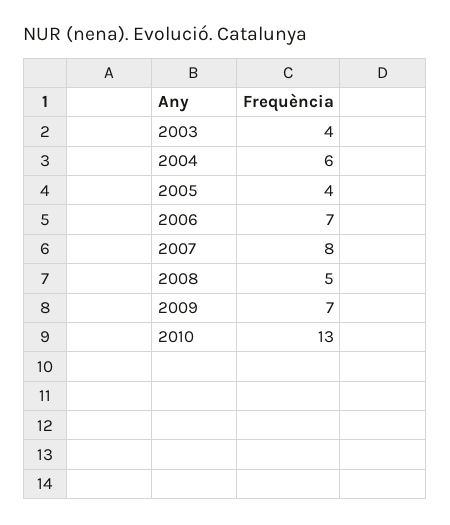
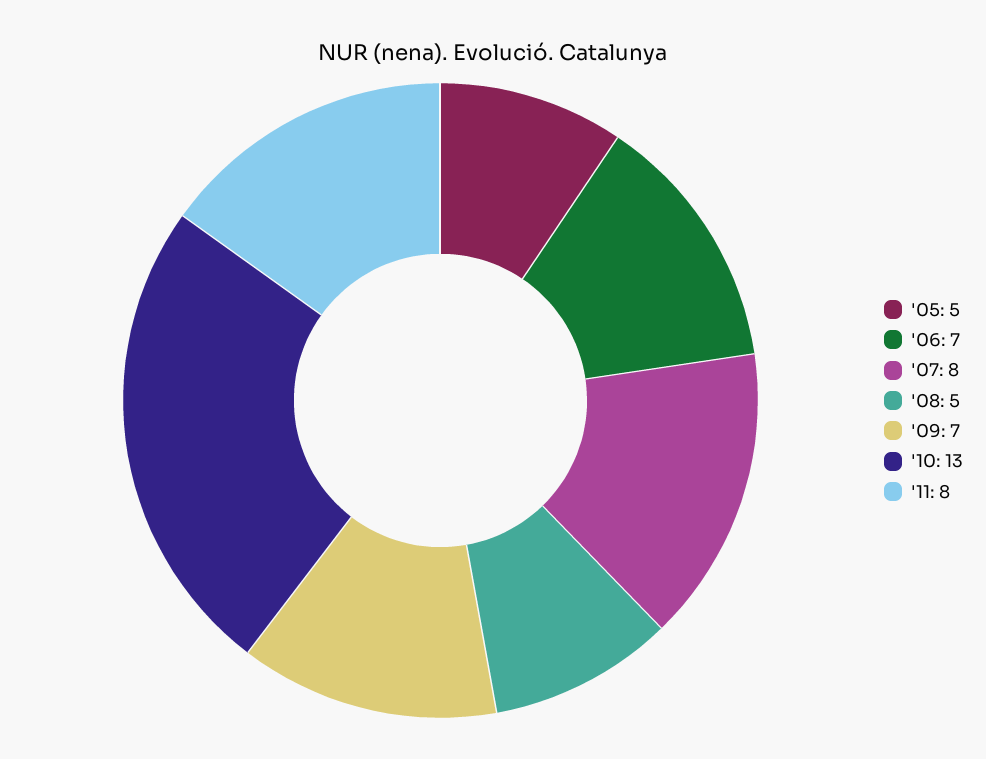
2003: 4 -> none
2004: 6 -> none
2005: 4 -> 5
'11: none -> 8

